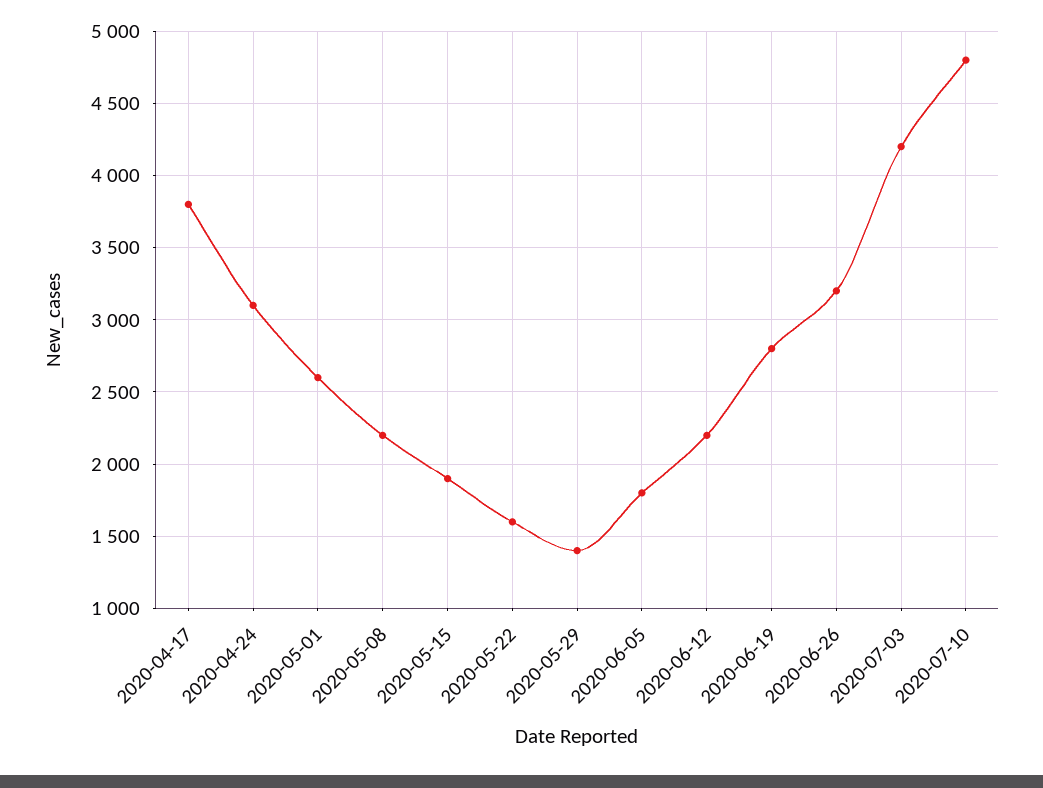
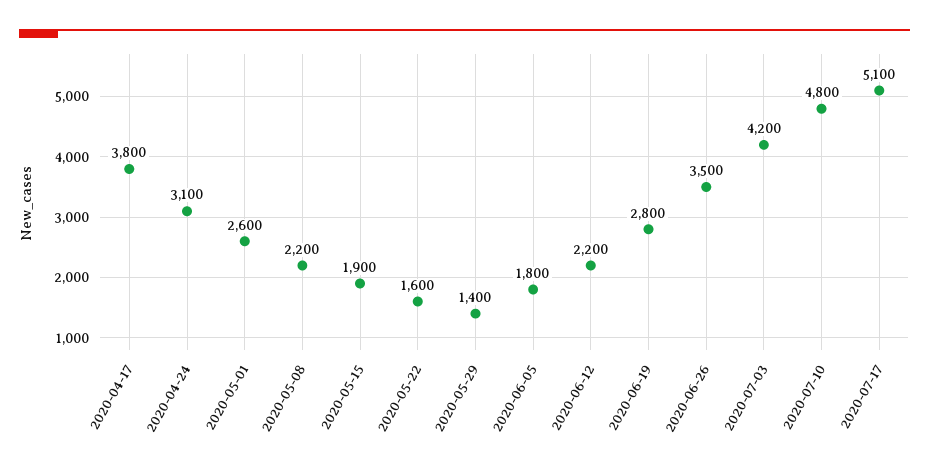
2020-06-26: 3200 -> 3500
2020-07-17: none -> 5100

